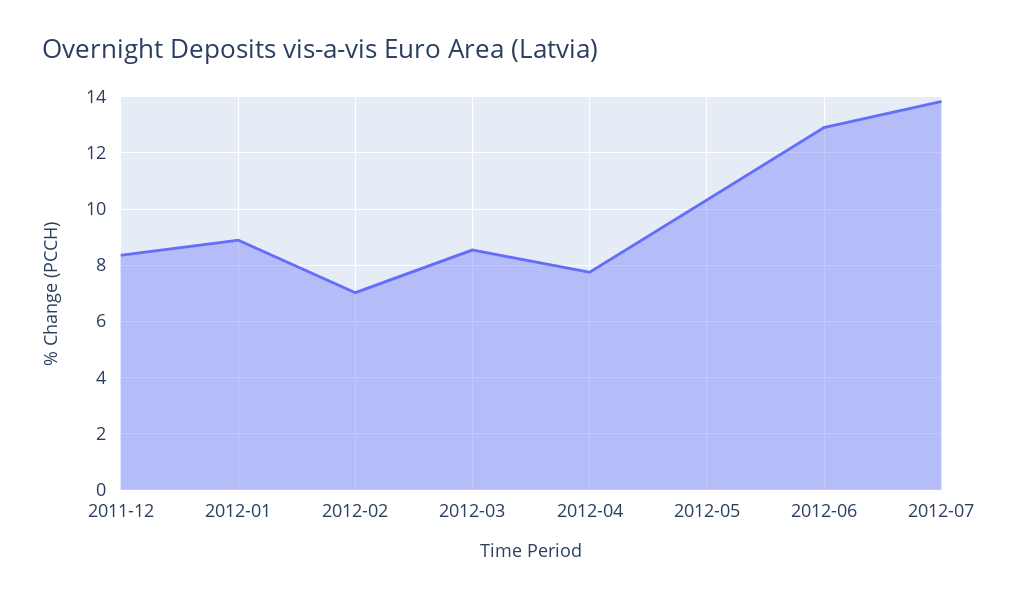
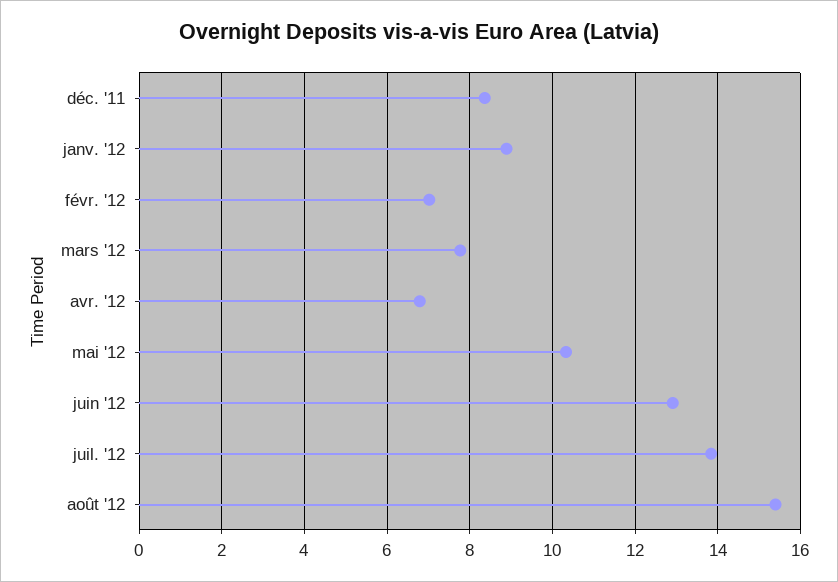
2012-03: 8.5 -> 7.8
2012-04: 7.75 -> 6.8
août '12: none -> 15.4

